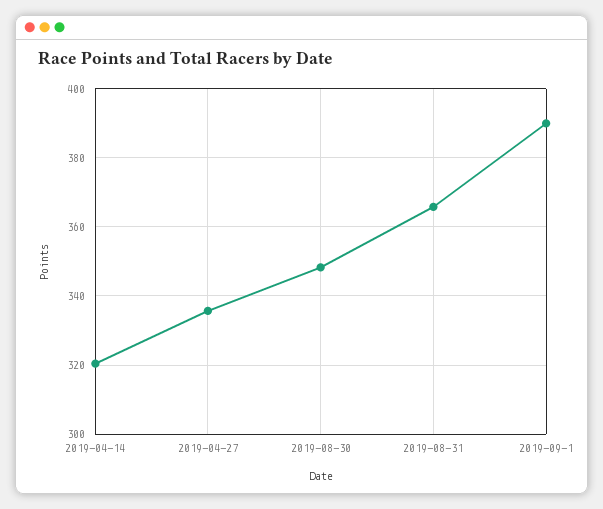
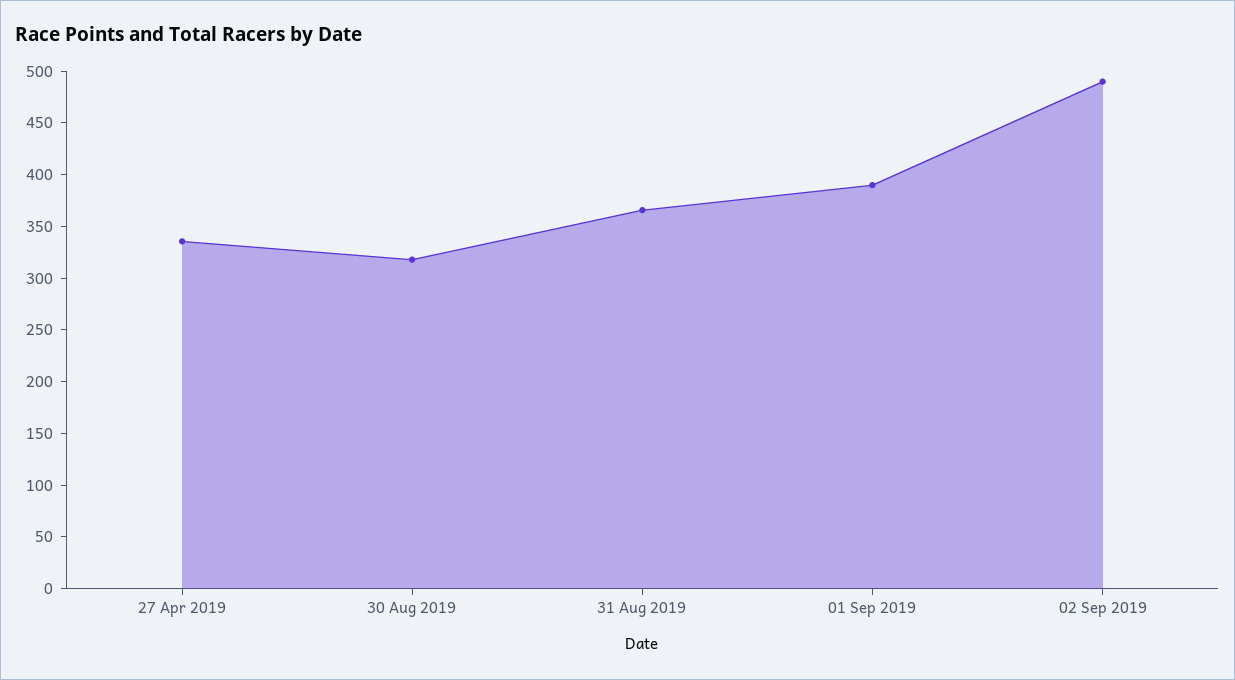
2019-04-14: 320 -> none
2019-08-30: 348 -> 320
02 Sep 2019: none -> 490

